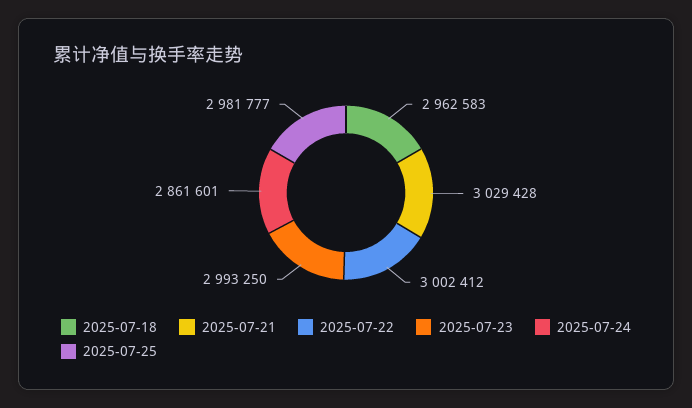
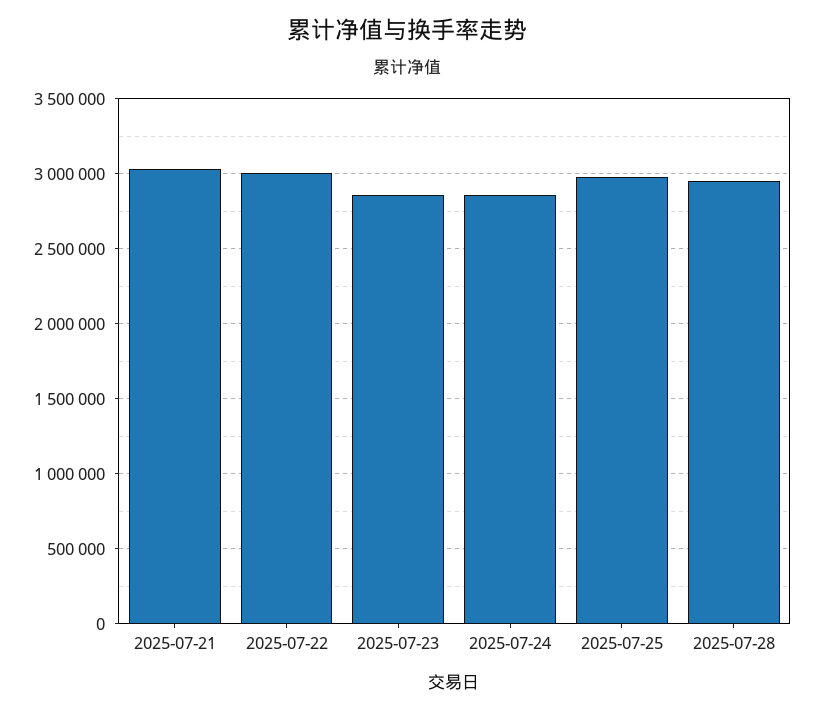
2025-07-18: 2962583 -> none
2025-07-23: 2993250 -> 2850000
2025-07-28: none -> 2950000

